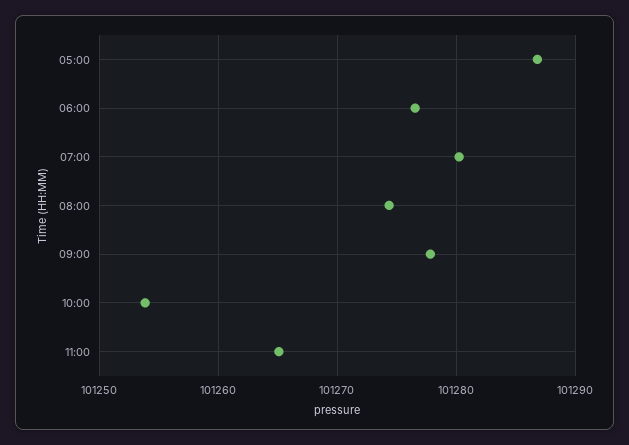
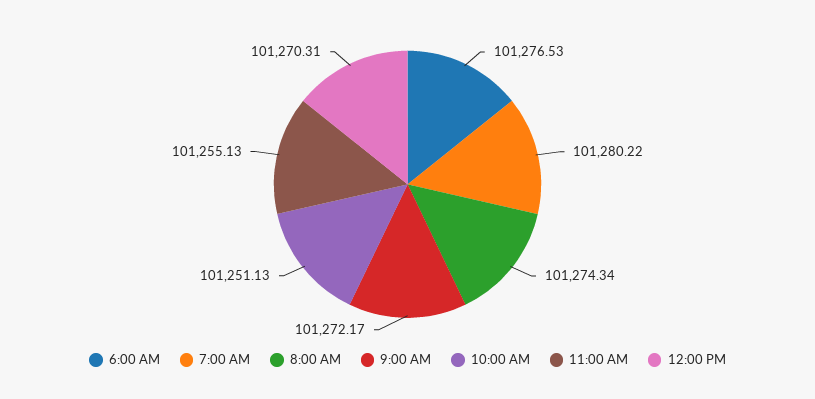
05:00: 101287 -> none
09:00: 101278 -> 101272.17
10:00: 101254 -> 101251.13
11:00: 101265 -> 101255.13
12:00 PM: none -> 101270.31

